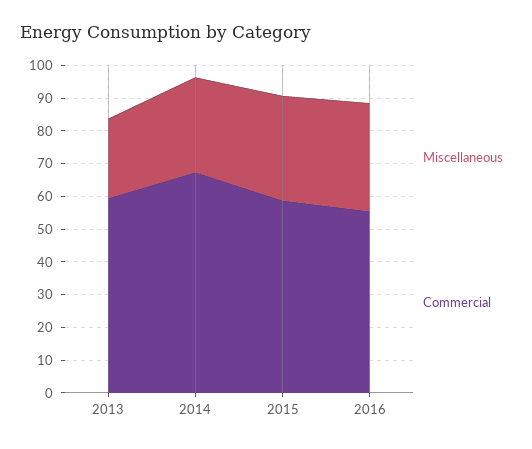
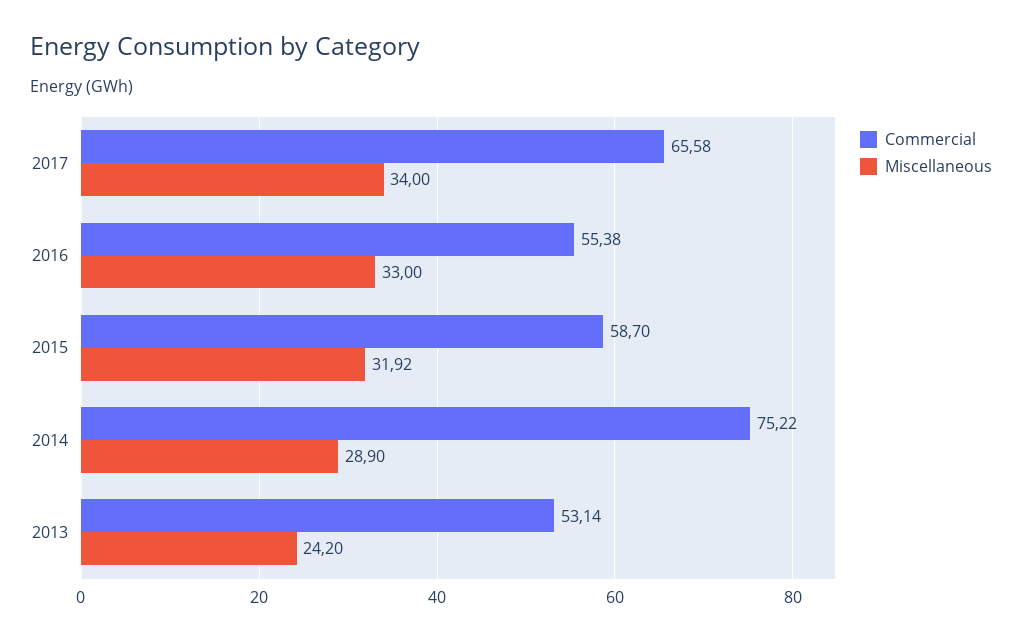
Commercial, 2013: 60 -> 53.14
Commercial, 2014: 67.5 -> 75.22
Commercial, 2017: none -> 65.58
Miscellaneous, 2017: none -> 34

